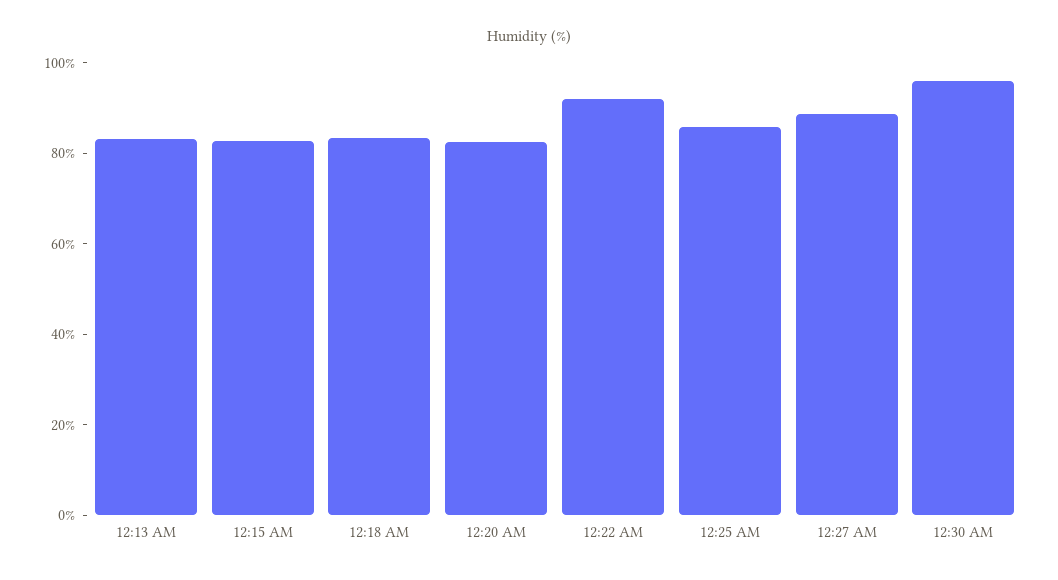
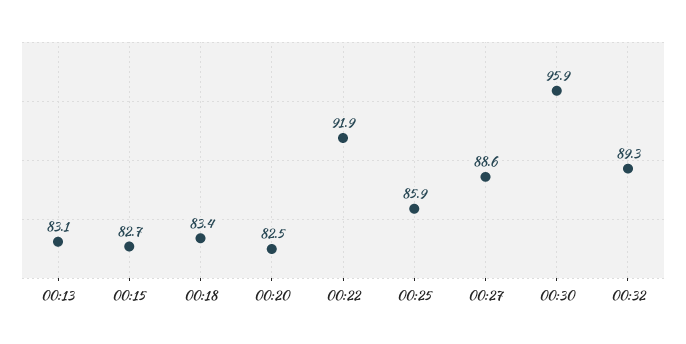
00:32: none -> 89.3

